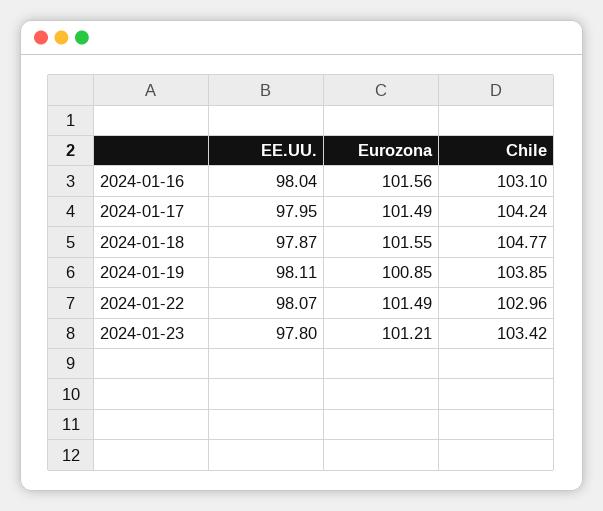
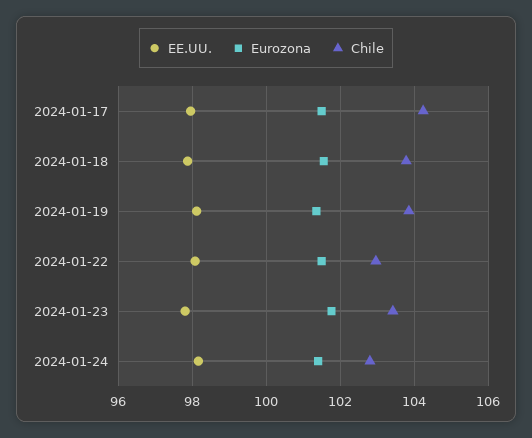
EE.UU., 2024-01-16: 98.04 -> none
Eurozona, 2024-01-16: 101.56 -> none
Chile, 2024-01-16: 103.1 -> none
Chile, 2024-01-18: 104.77 -> 103.8
Eurozona, 2024-01-19: 100.85 -> 101.4
Eurozona, 2024-01-23: 101.21 -> 101.8
EE.UU., 2024-01-24: none -> 98.2
Eurozona, 2024-01-24: none -> 101.4
Chile, 2024-01-24: none -> 102.8

